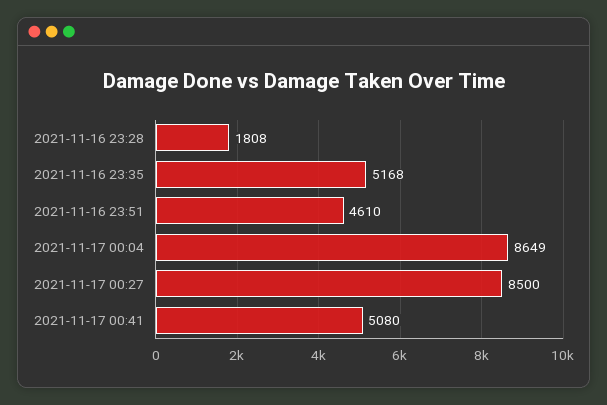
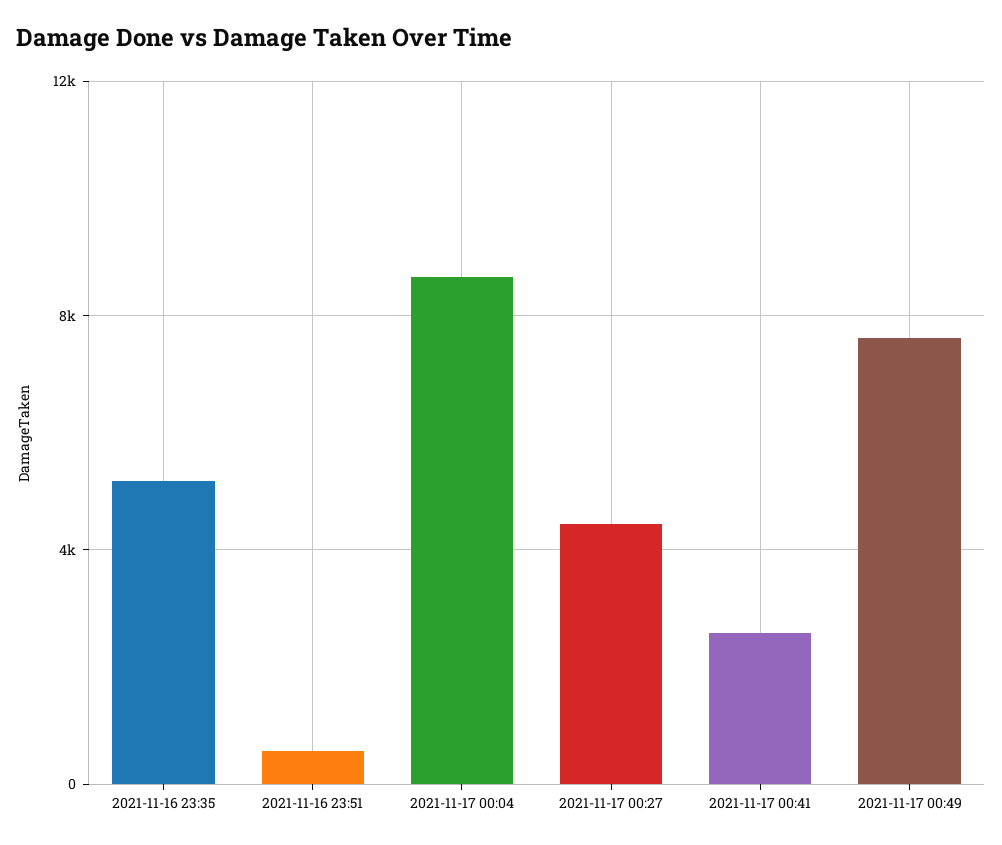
2021-11-16 23:28: 1808 -> none
2021-11-16 23:51: 4610 -> 500
2021-11-17 00:27: 8500 -> 4500
2021-11-17 00:41: 5080 -> 2500
2021-11-17 00:49: none -> 7500

